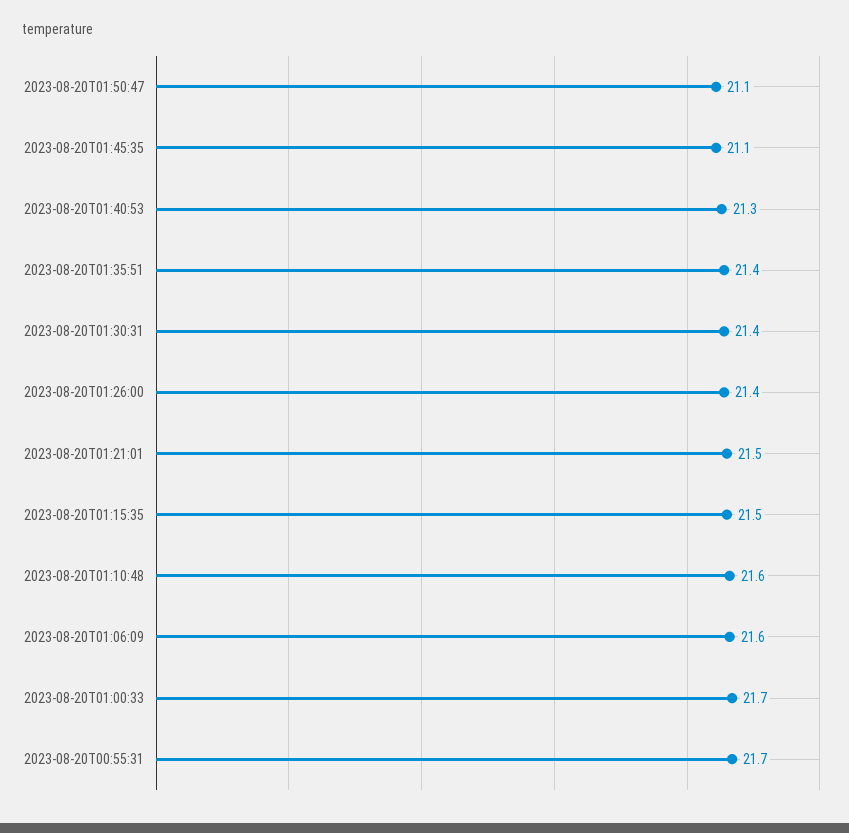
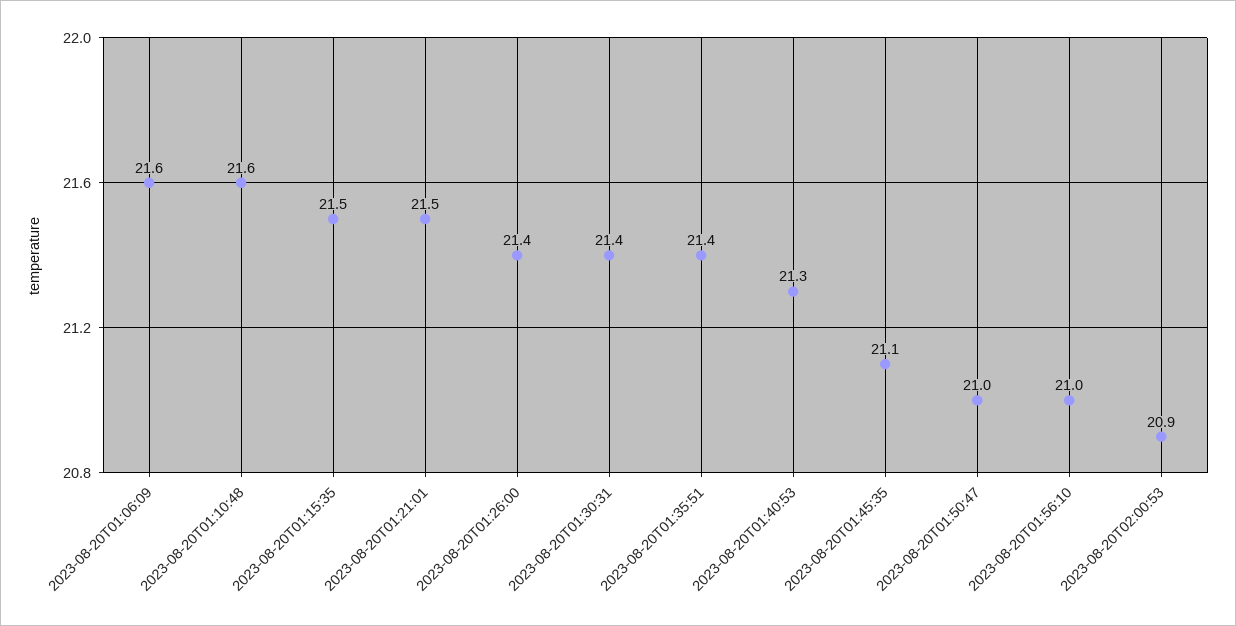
2023-08-20T01:50:47: 21.1 -> 21
2023-08-20T01:00:33: 21.7 -> none
2023-08-20T00:55:31: 21.7 -> none
2023-08-20T01:56:10: none -> 21
2023-08-20T02:00:53: none -> 20.9

